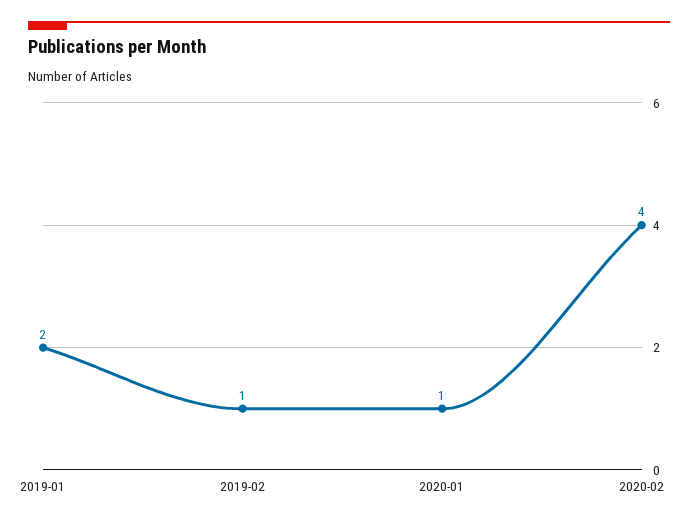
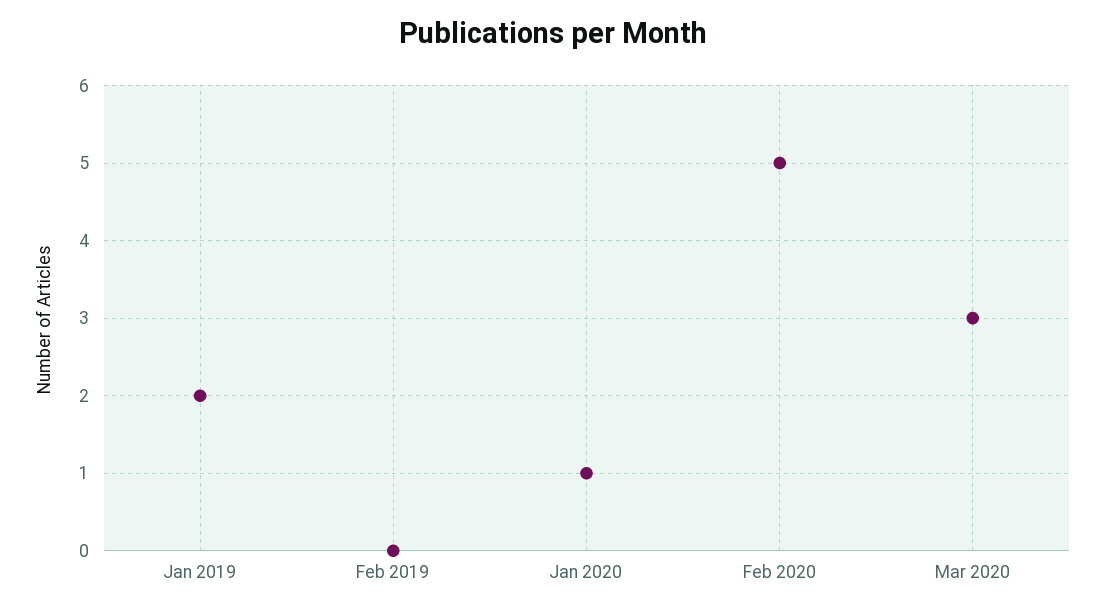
2019-02: 1 -> 0
2020-02: 4 -> 5
Mar 2020: none -> 3

